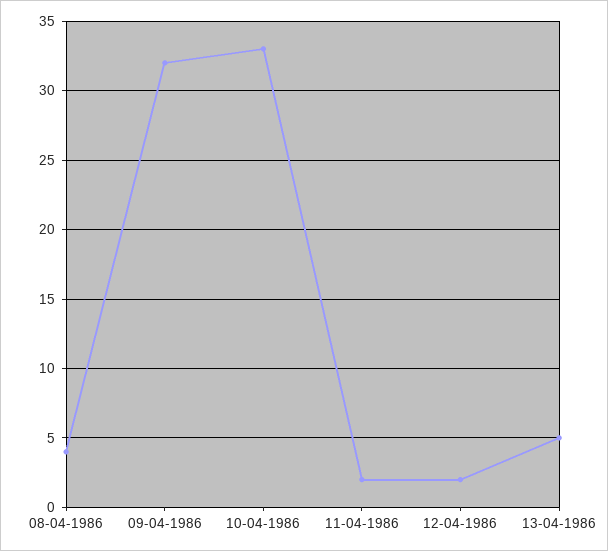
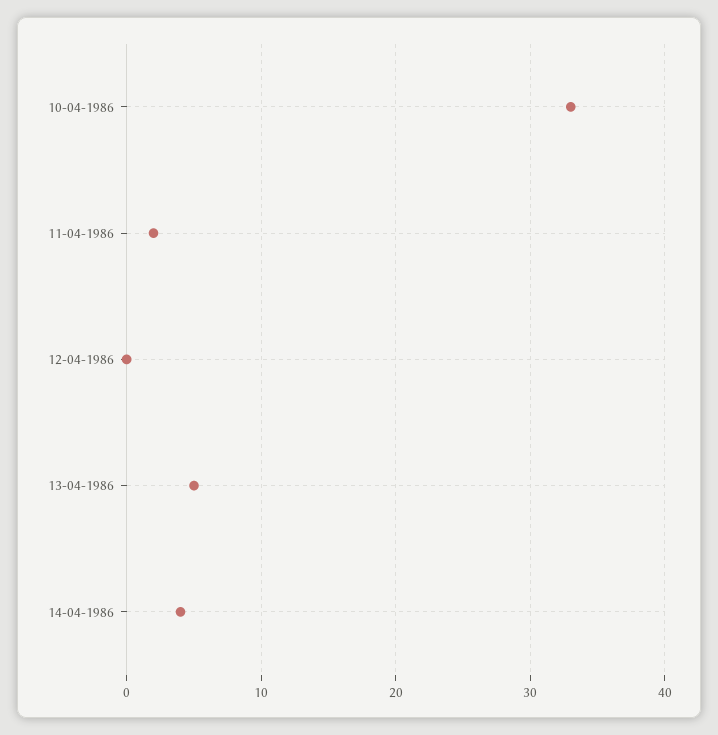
08-04-1986: 4 -> none
09-04-1986: 32 -> none
12-04-1986: 2 -> 0
14-04-1986: none -> 4

